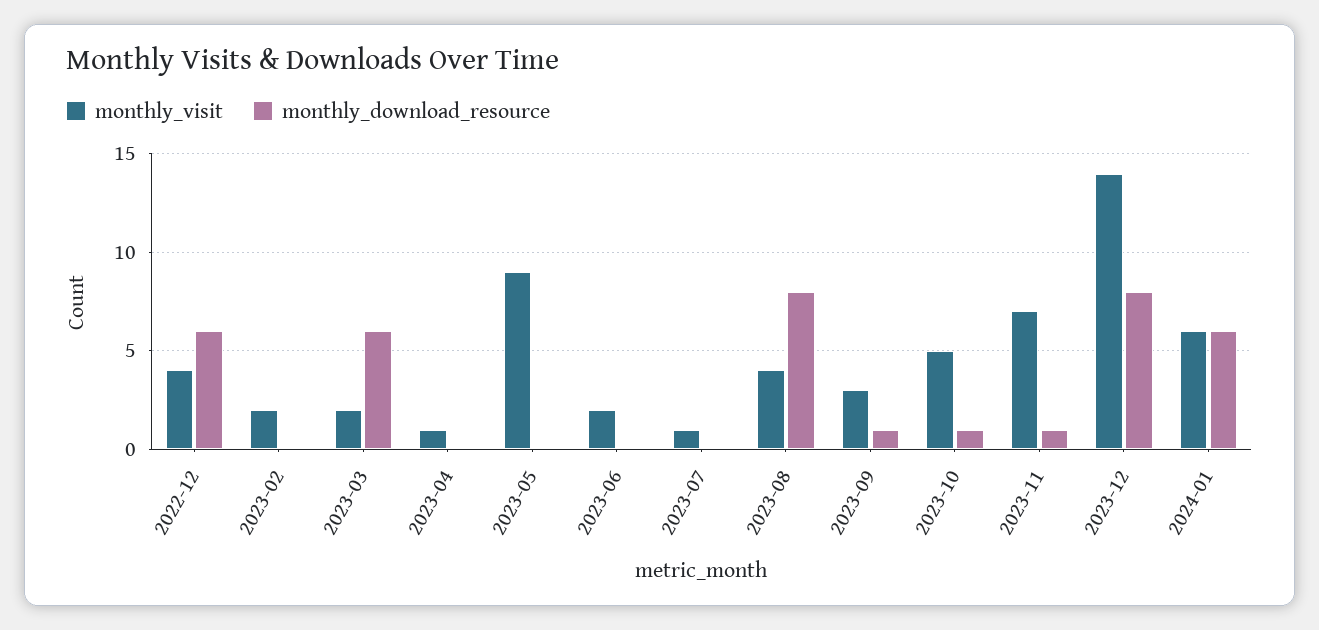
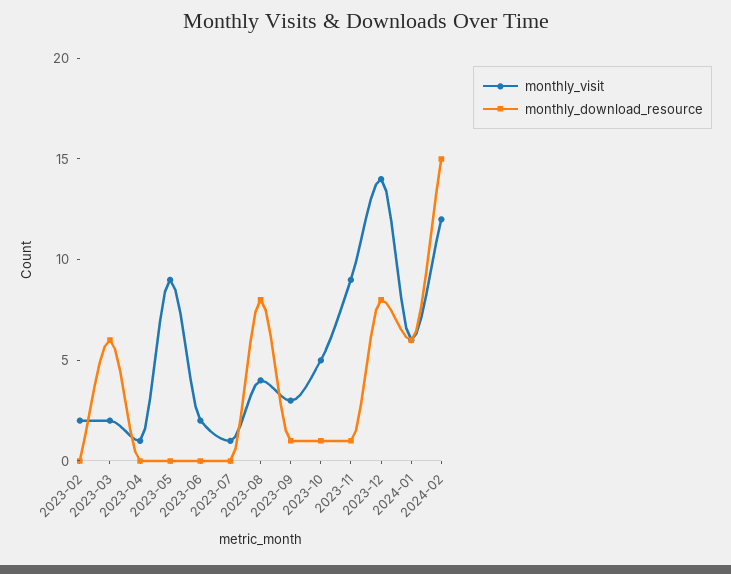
monthly_visit, 2022-12: 4 -> none
monthly_download_resource, 2022-12: 6 -> none
monthly_visit, 2023-11: 7 -> 9
monthly_visit, 2024-02: none -> 12
monthly_download_resource, 2024-02: none -> 15

